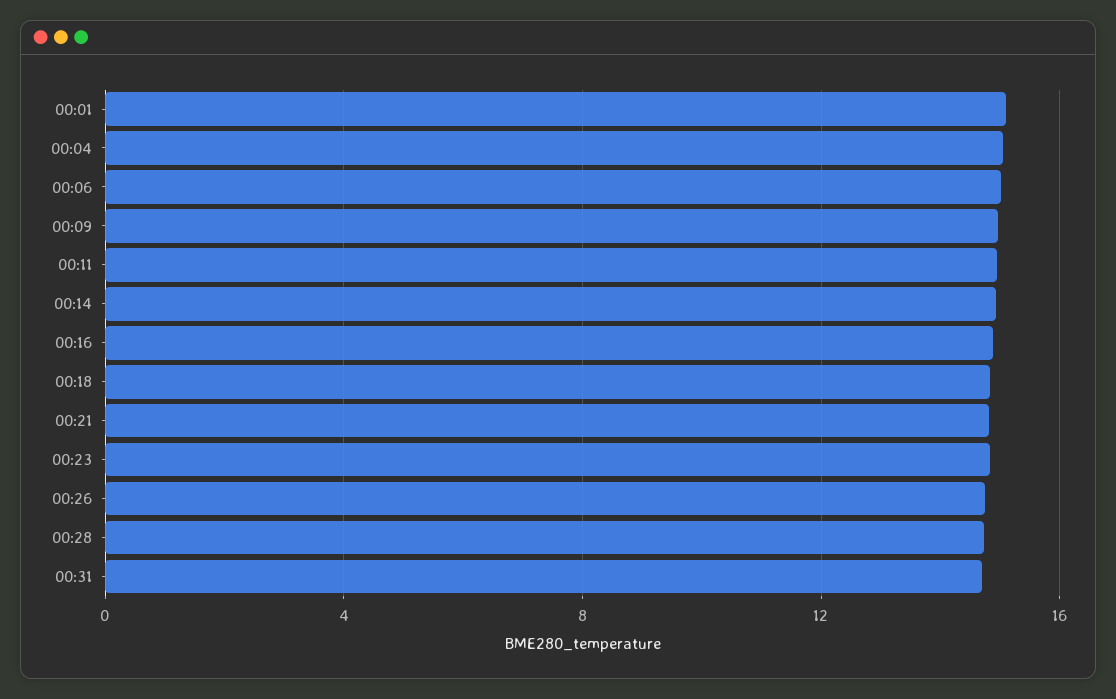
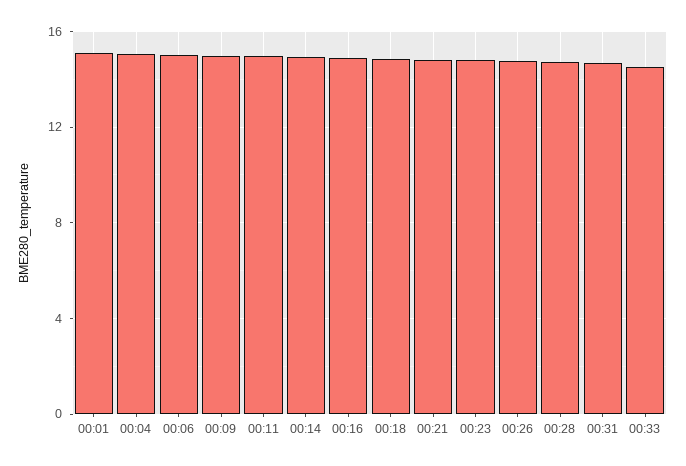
00:33: none -> 14.5

